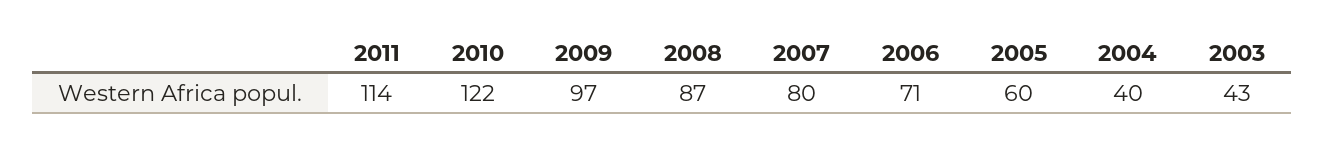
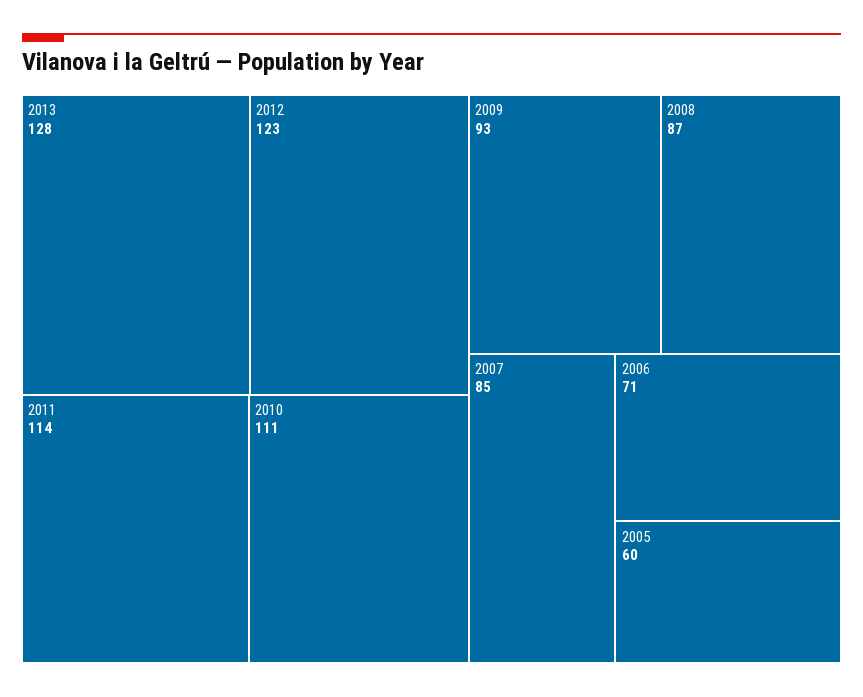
2010: 122 -> 111
2009: 97 -> 93
2007: 80 -> 85
2004: 40 -> none
2003: 43 -> none
2013: none -> 128
2012: none -> 123

